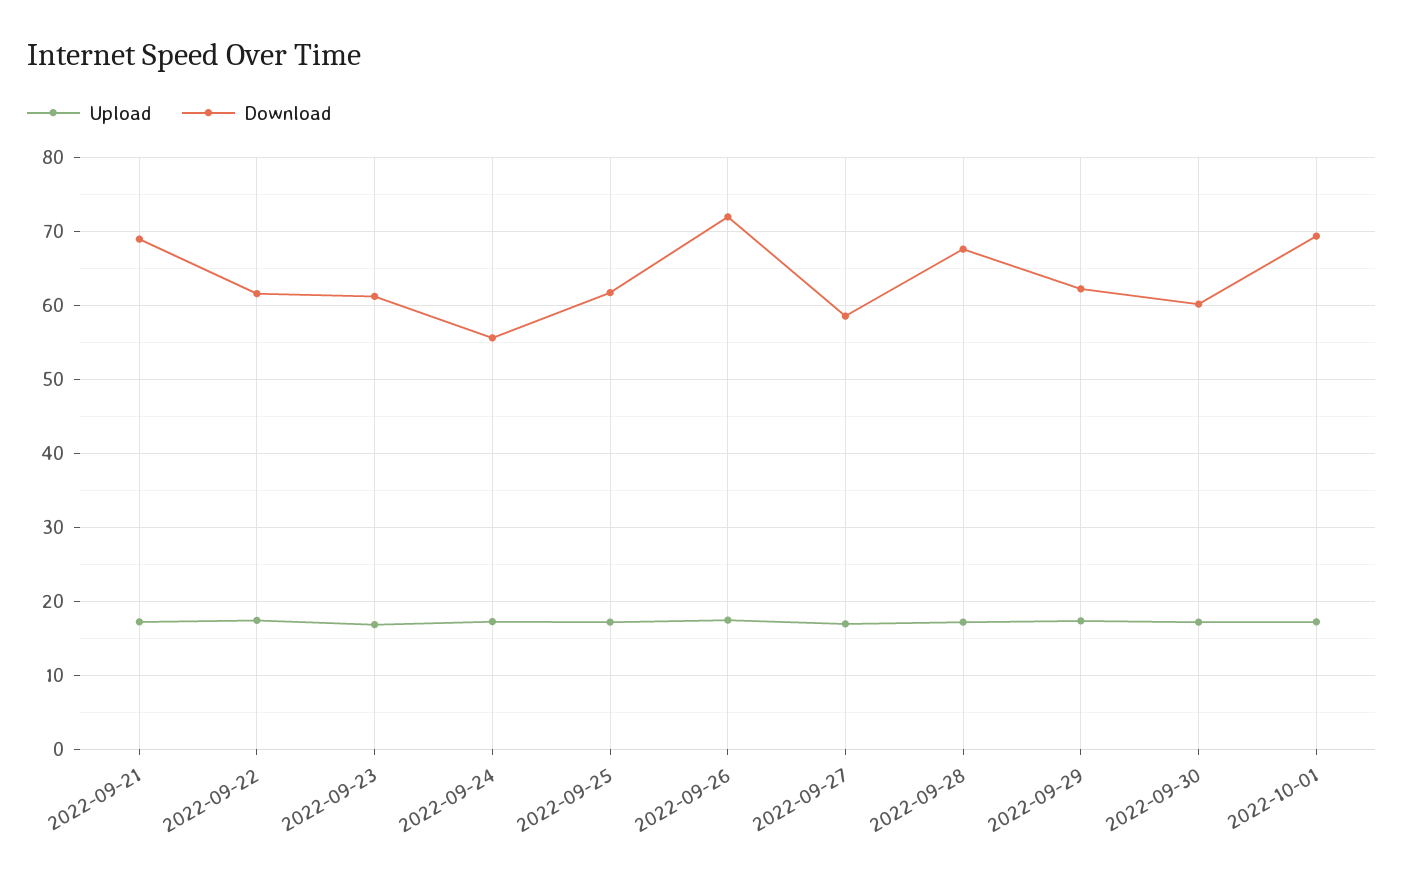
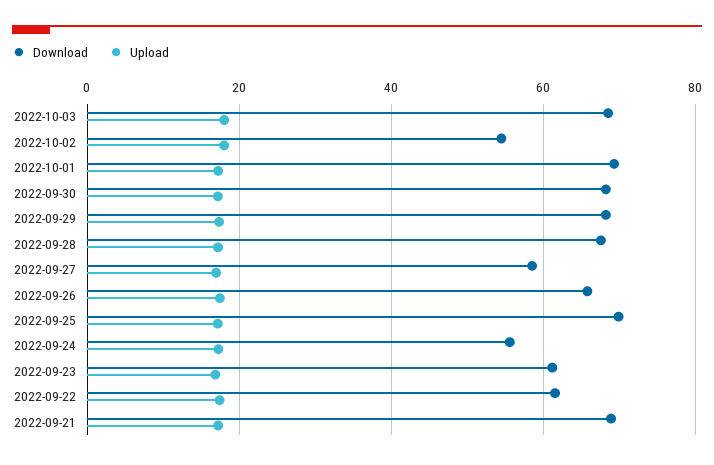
Download, 2022-09-25: 62 -> 70
Download, 2022-09-26: 72 -> 66
Download, 2022-09-29: 62 -> 68
Download, 2022-09-30: 60 -> 68
Download, 2022-10-03: none -> 68
Upload, 2022-10-03: none -> 18
Download, 2022-10-02: none -> 54
Upload, 2022-10-02: none -> 18

